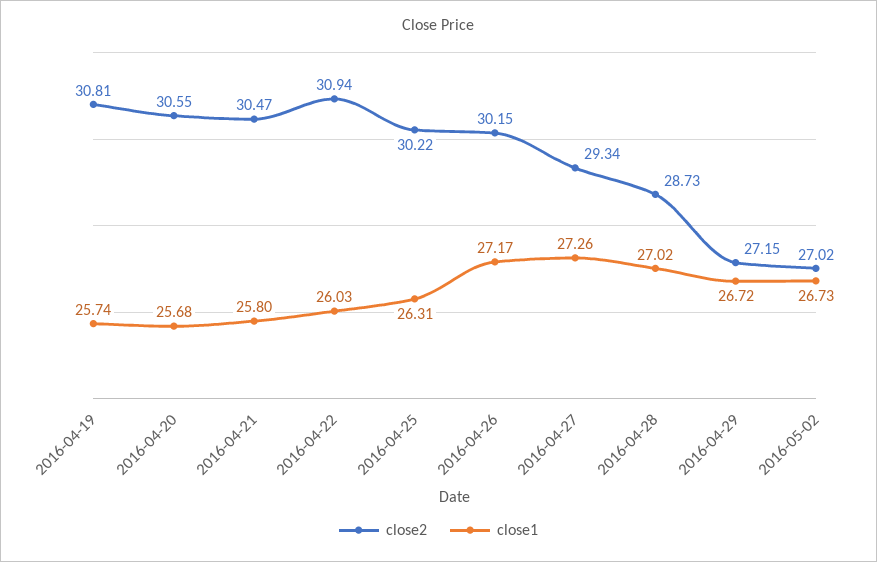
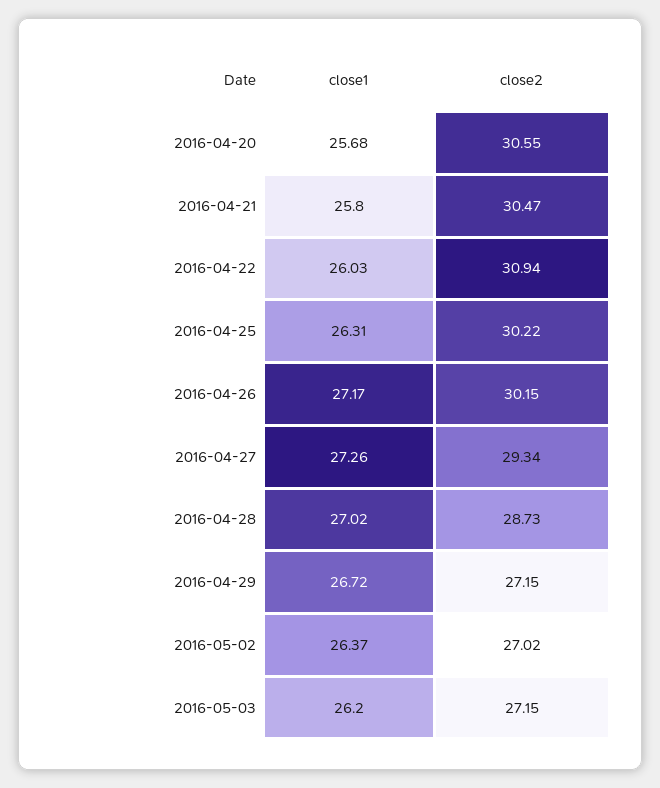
close2, 2016-04-19: 30.81 -> none
close1, 2016-04-19: 25.74 -> none
close1, 2016-05-02: 26.73 -> 26.37
close1, 2016-05-03: none -> 26.2
close2, 2016-05-03: none -> 27.15

